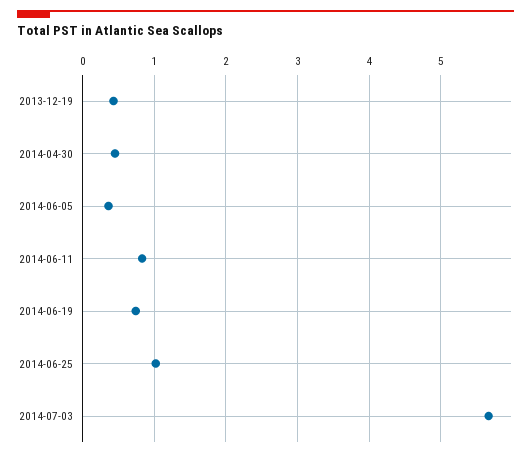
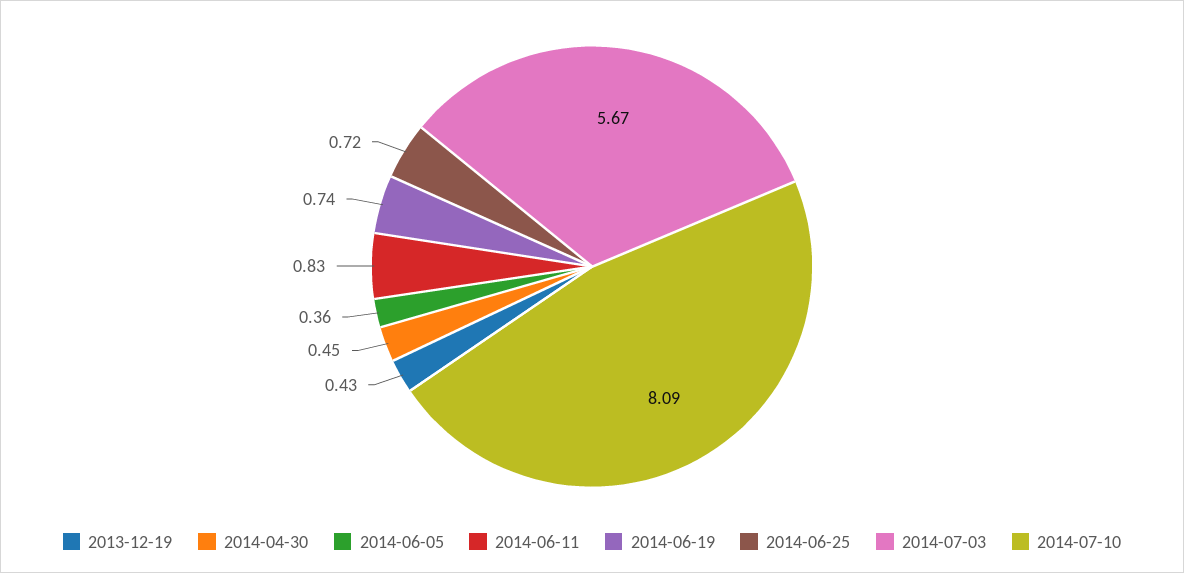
2014-06-25: 1 -> 0.72
2014-07-10: none -> 8.09

